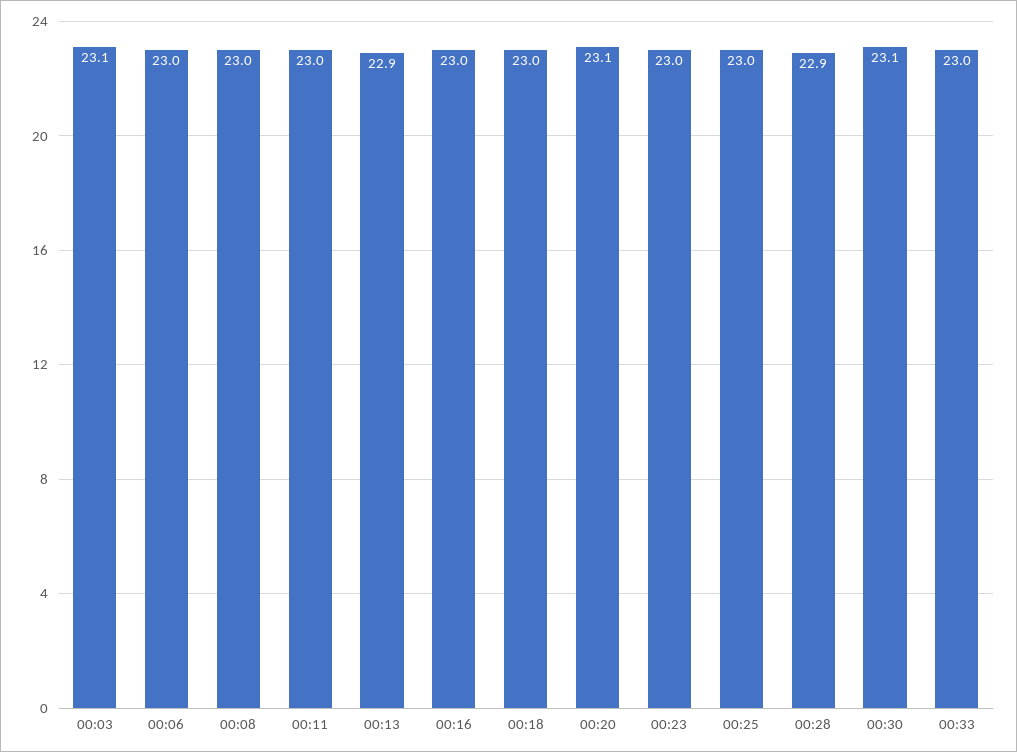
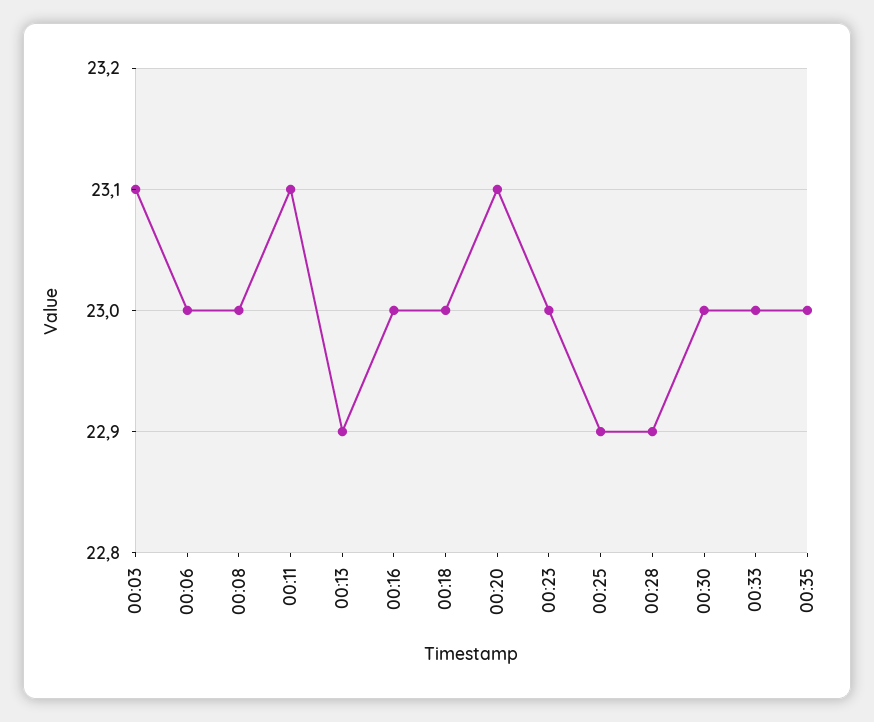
00:11: 23 -> 23.1
00:25: 23 -> 22.9
00:30: 23.1 -> 23
00:35: none -> 23

